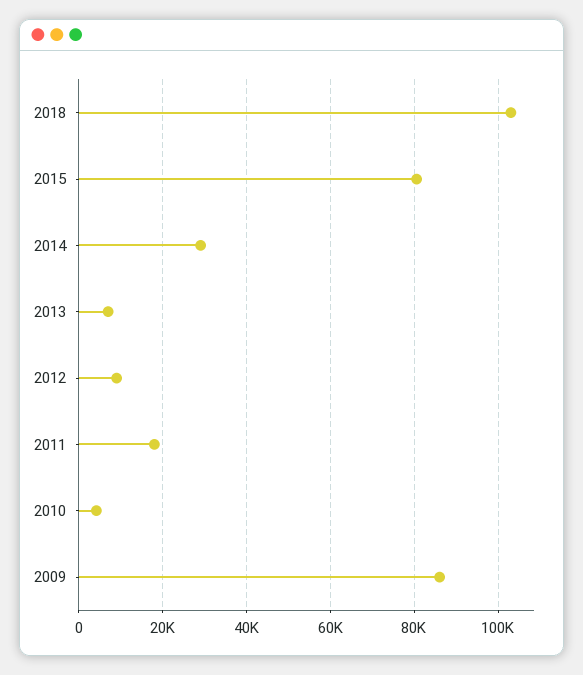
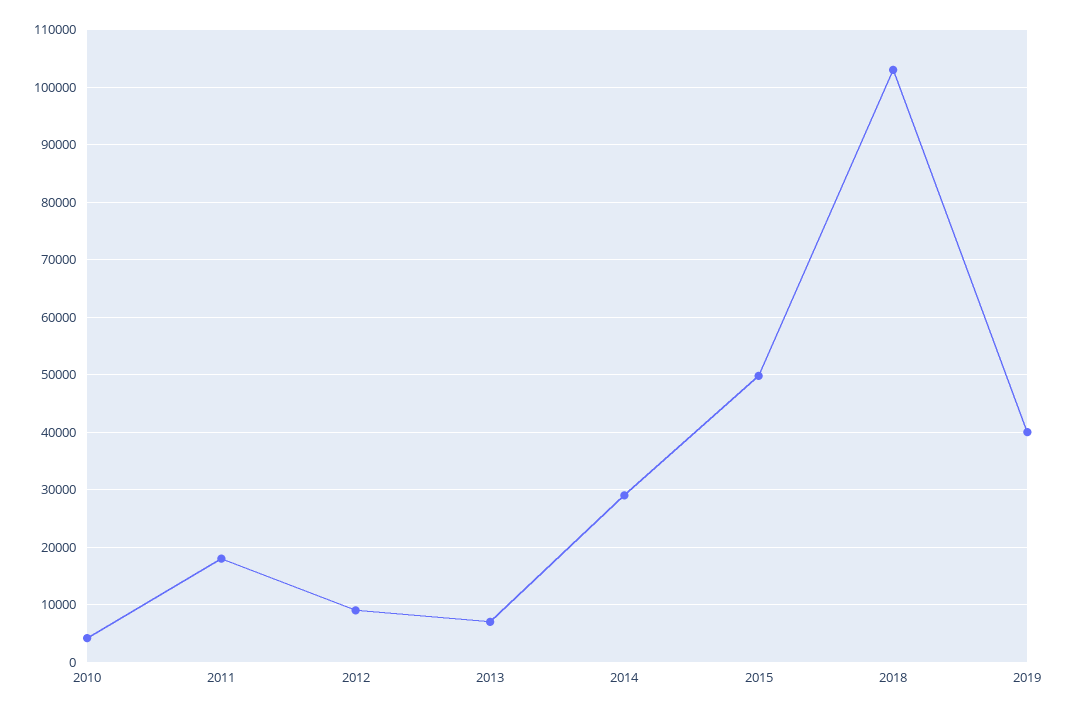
2015: 80000 -> 50000
2009: 86000 -> none
2019: none -> 40000

